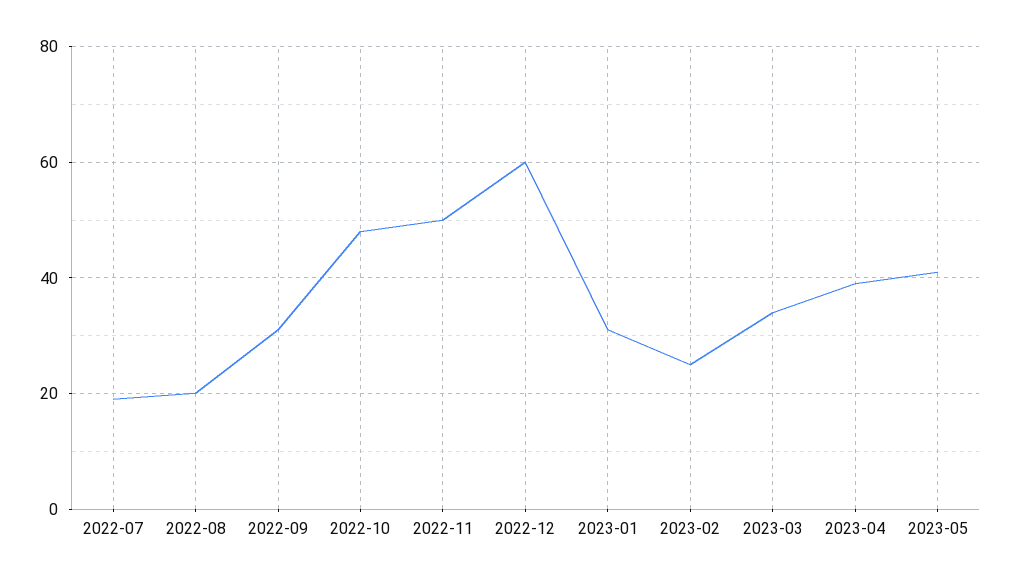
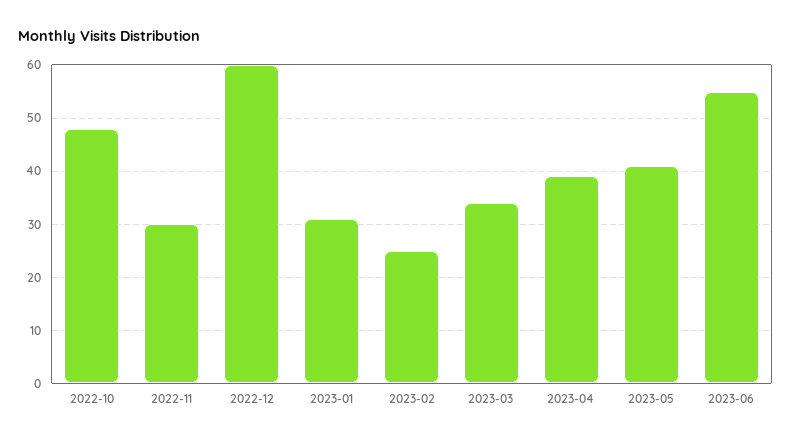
2022-07: 20 -> none
2022-08: 20 -> none
2022-09: 30 -> none
2022-11: 50 -> 30
2023-06: none -> 55

